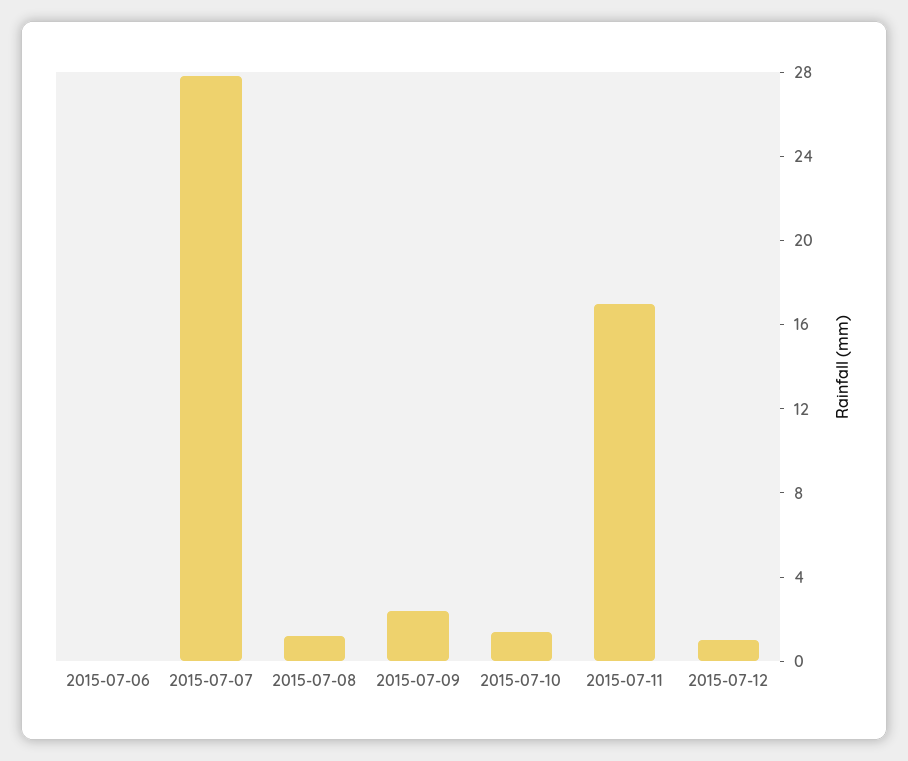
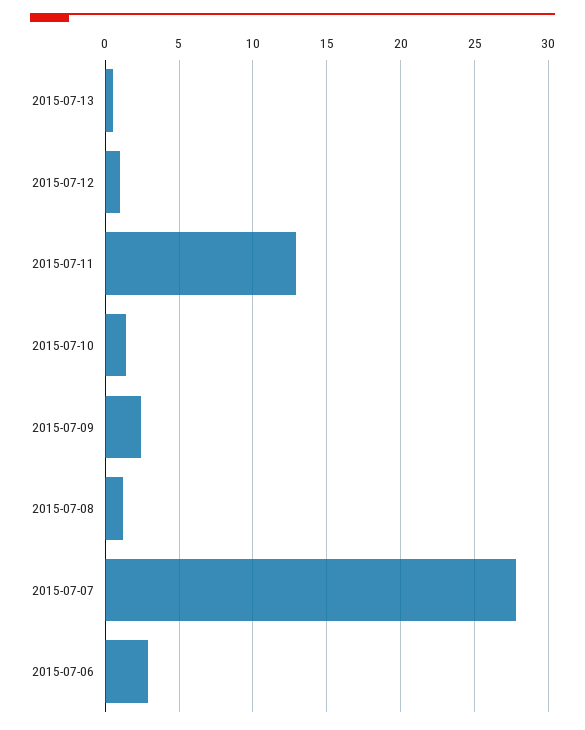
2015-07-06: 0 -> 3
2015-07-11: 17 -> 13
2015-07-13: none -> 0.5

